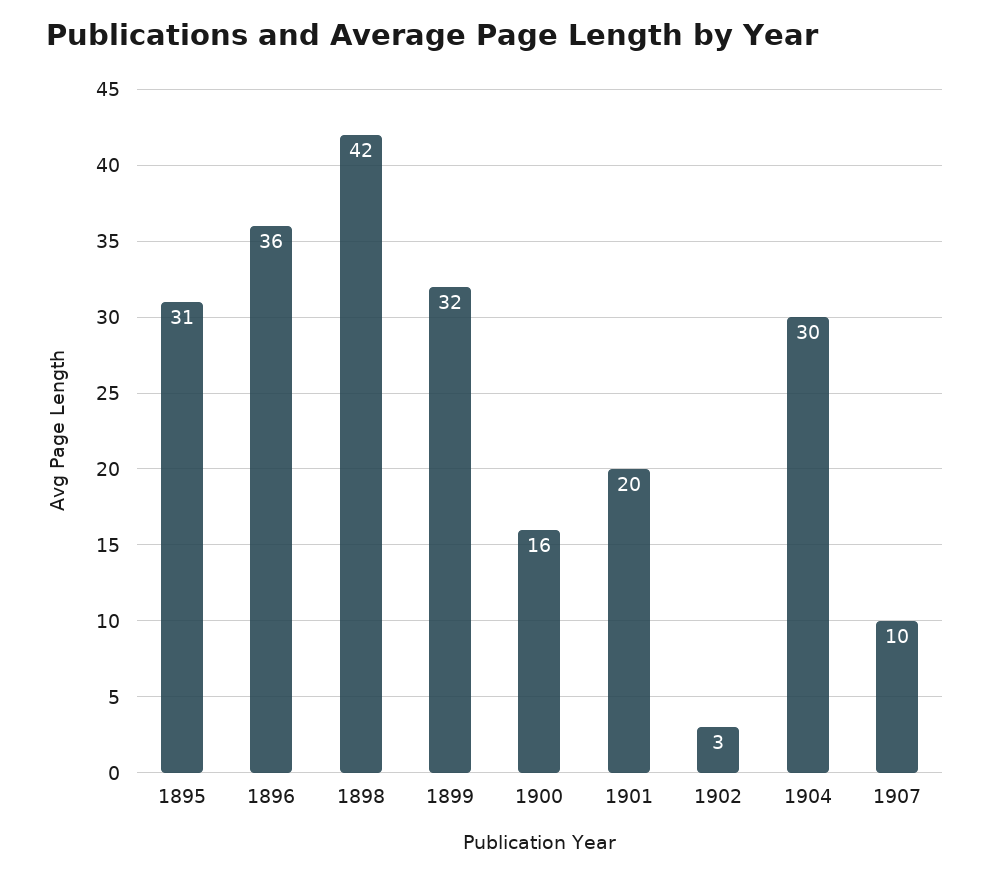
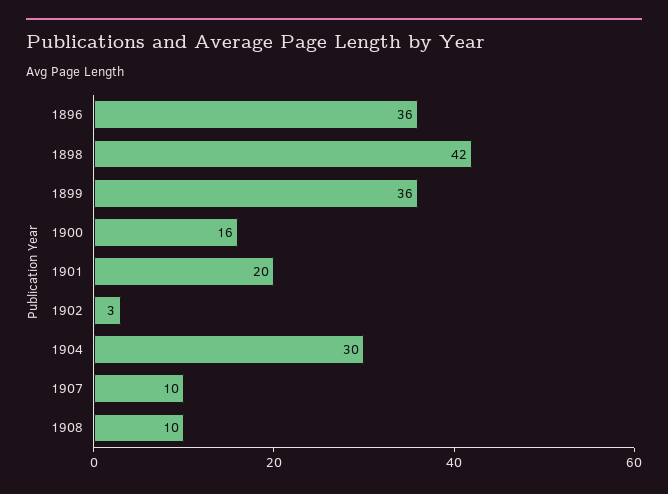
1895: 31 -> none
1899: 32 -> 36
1908: none -> 10

